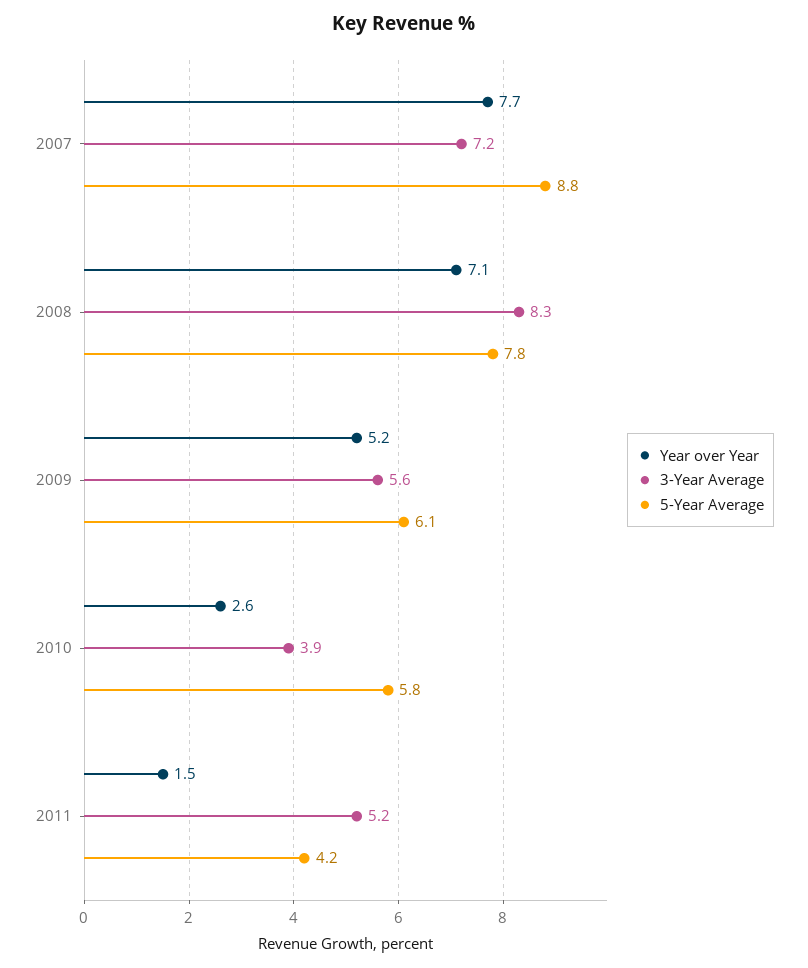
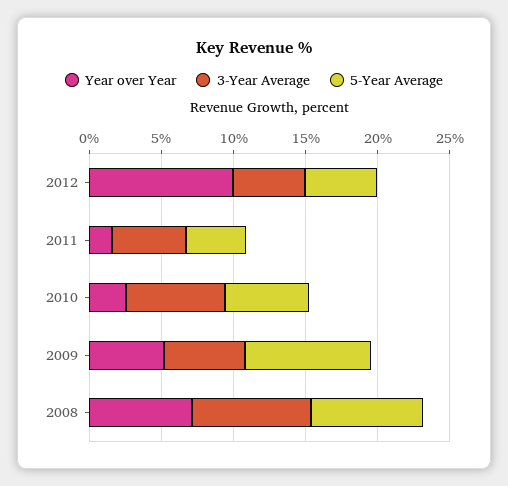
Year over Year, 2007: 7.7 -> none
3-Year Average, 2007: 7.2 -> none
5-Year Average, 2007: 8.8 -> none
5-Year Average, 2009: 6.1 -> 9
3-Year Average, 2010: 3.9 -> 7
Year over Year, 2012: none -> 10
3-Year Average, 2012: none -> 5
5-Year Average, 2012: none -> 5

